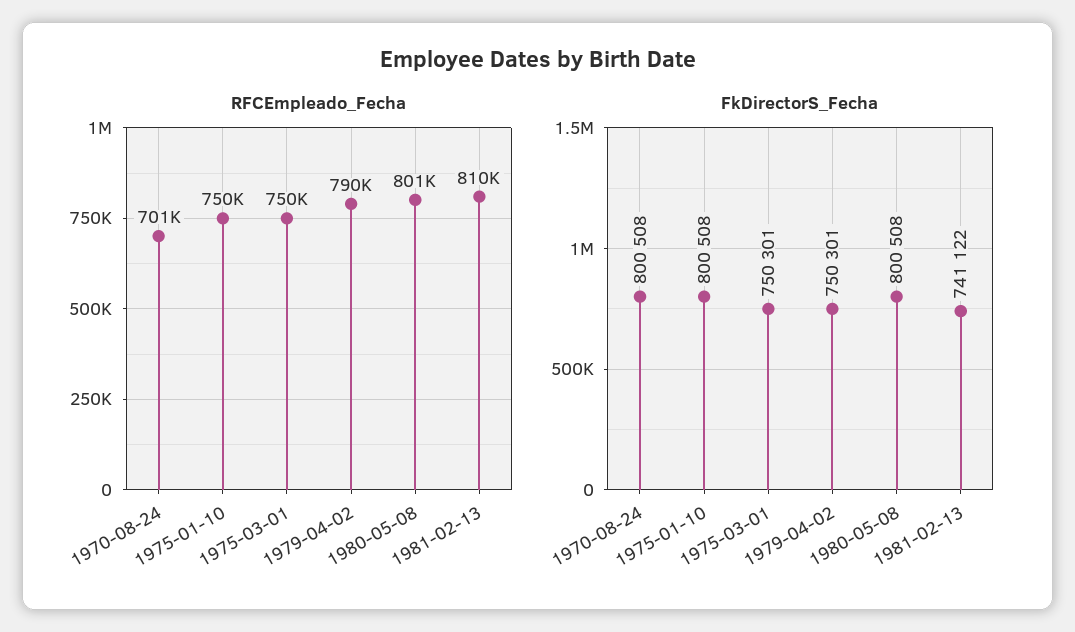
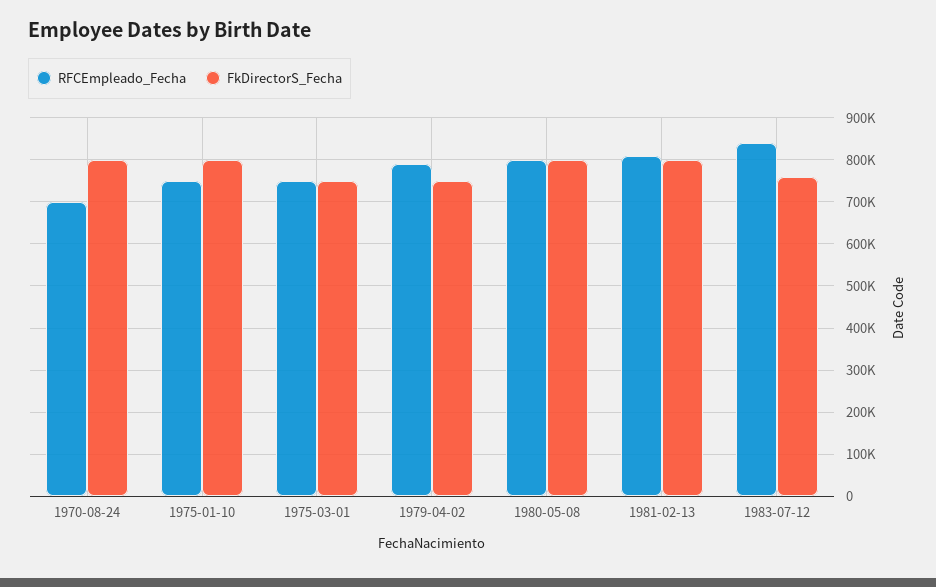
FkDirectorS_Fecha, 1981-02-13: 741122 -> 800000
RFCEmpleado_Fecha, 1983-07-12: none -> 840000
FkDirectorS_Fecha, 1983-07-12: none -> 760000

